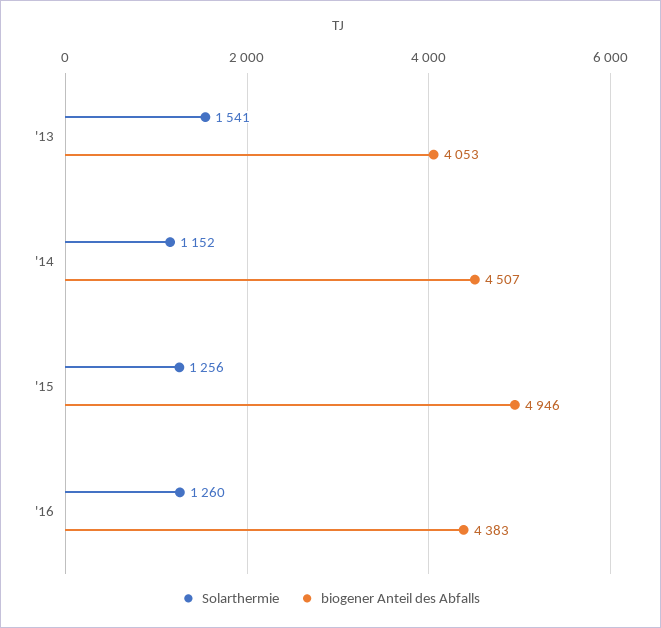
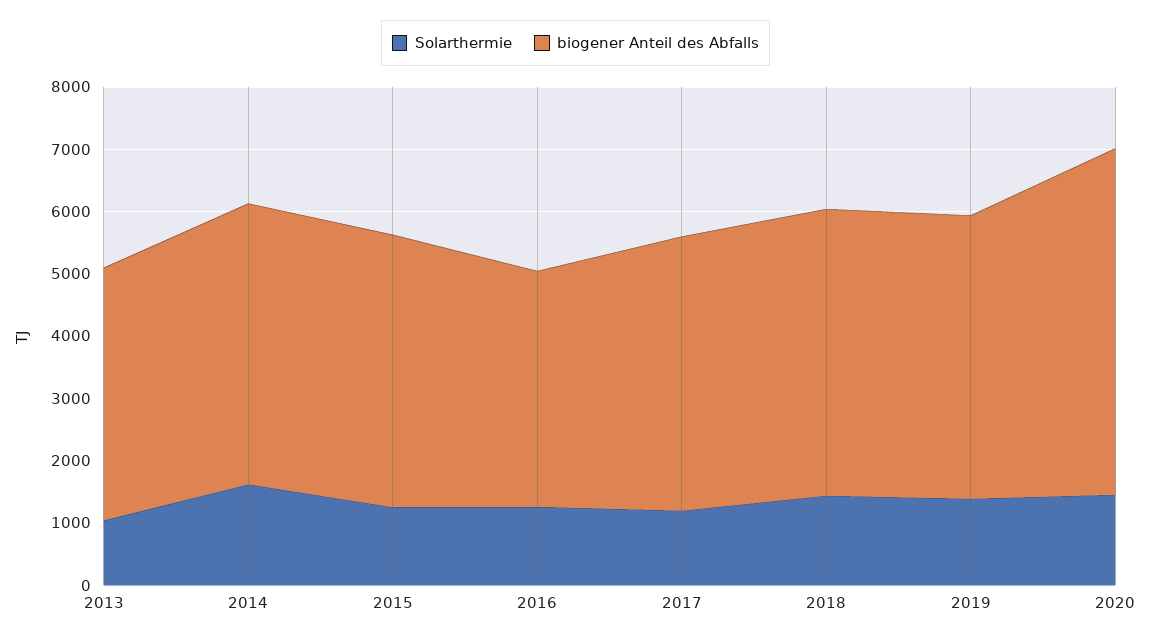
Solarthermie, '13: 1541 -> 1000
Solarthermie, '14: 1152 -> 1600
biogener Anteil des Abfalls, '15: 4946 -> 4400
biogener Anteil des Abfalls, '16: 4383 -> 3800
Solarthermie, 2017: none -> 1200
biogener Anteil des Abfalls, 2017: none -> 4400
Solarthermie, 2018: none -> 1400
biogener Anteil des Abfalls, 2018: none -> 4600
Solarthermie, 2019: none -> 1400
biogener Anteil des Abfalls, 2019: none -> 4600
Solarthermie, 2020: none -> 1400
biogener Anteil des Abfalls, 2020: none -> 5600

